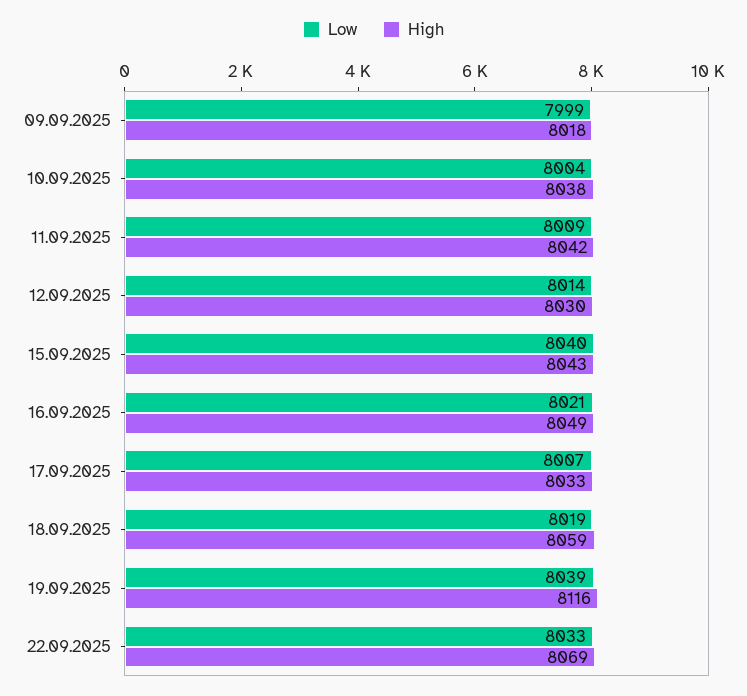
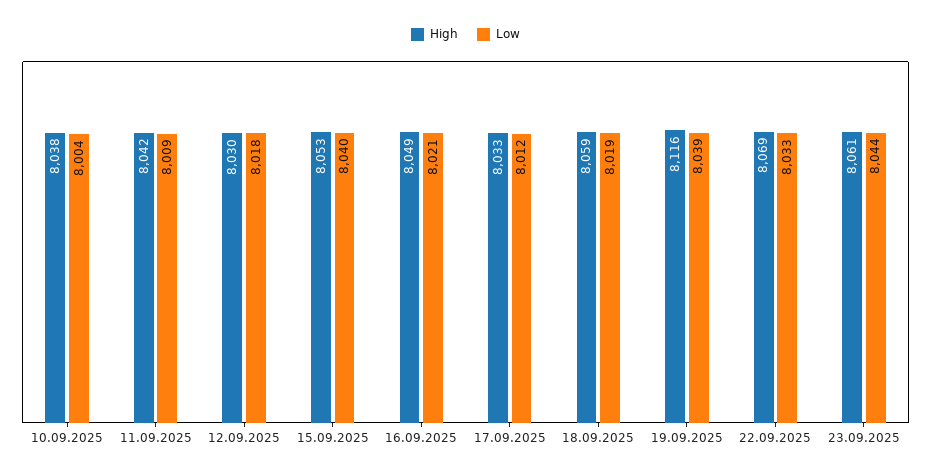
Low, 09.09.2025: 7999 -> none
High, 09.09.2025: 8018 -> none
Low, 12.09.2025: 8014 -> 8018
High, 15.09.2025: 8043 -> 8053
Low, 17.09.2025: 8007 -> 8012
High, 23.09.2025: none -> 8061
Low, 23.09.2025: none -> 8044

